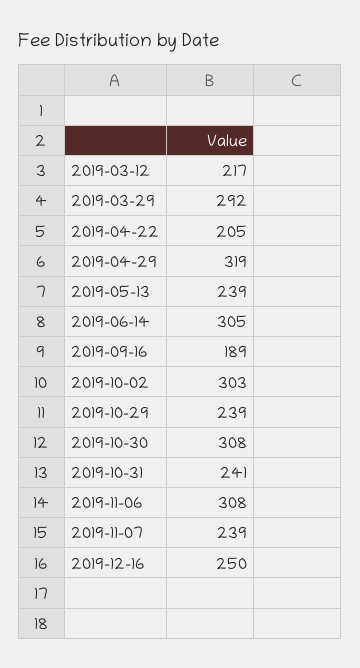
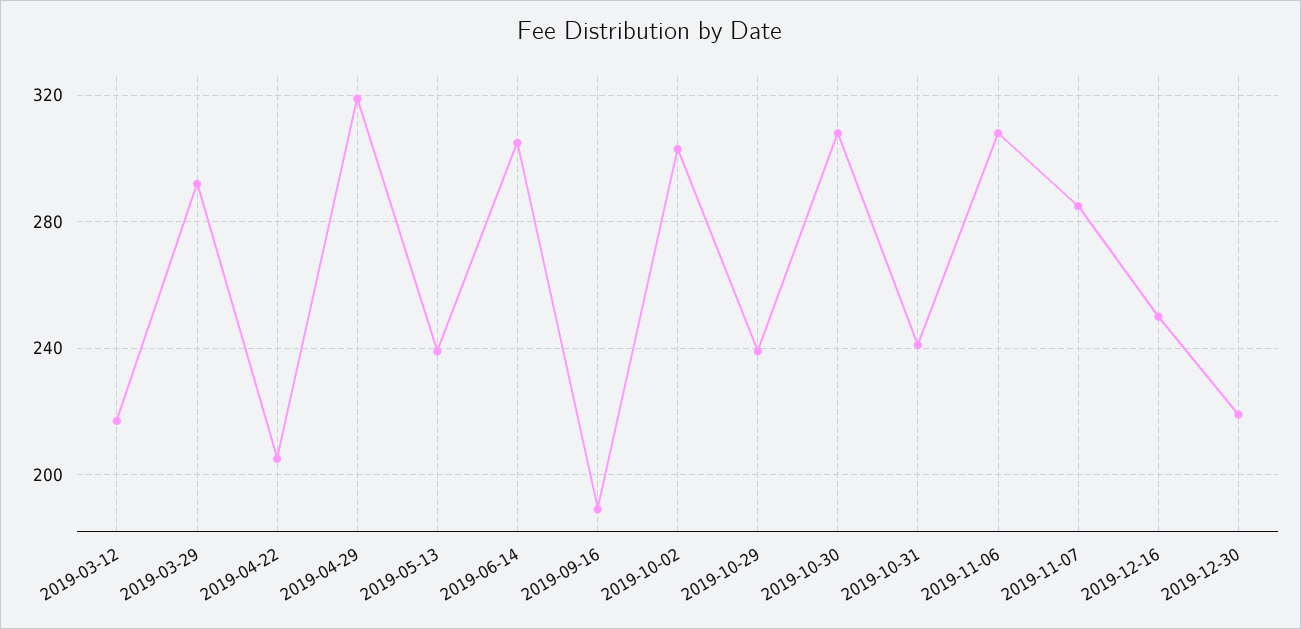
2019-11-07: 239 -> 285
2019-12-30: none -> 220

